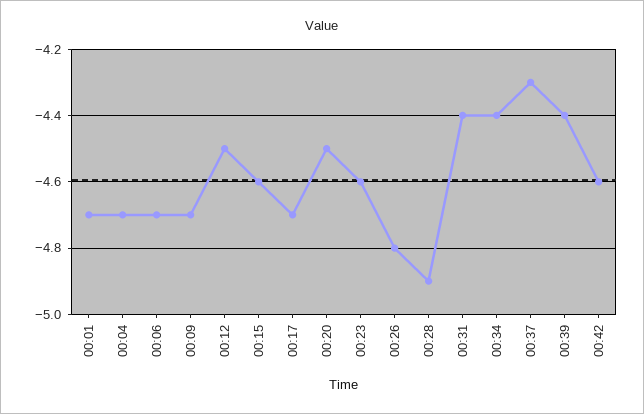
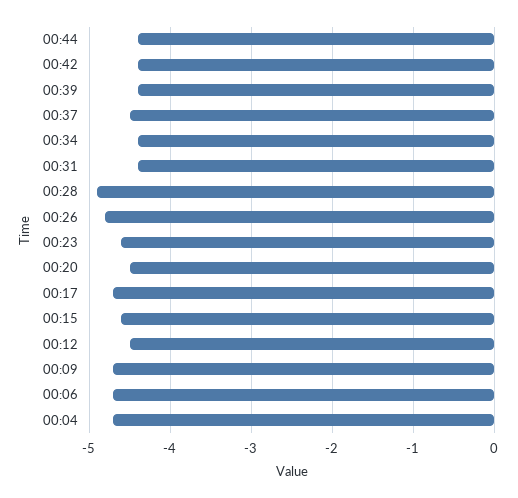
00:01: -4.7 -> none
00:37: -4.3 -> -4.5
00:42: -4.6 -> -4.4
00:44: none -> -4.4

